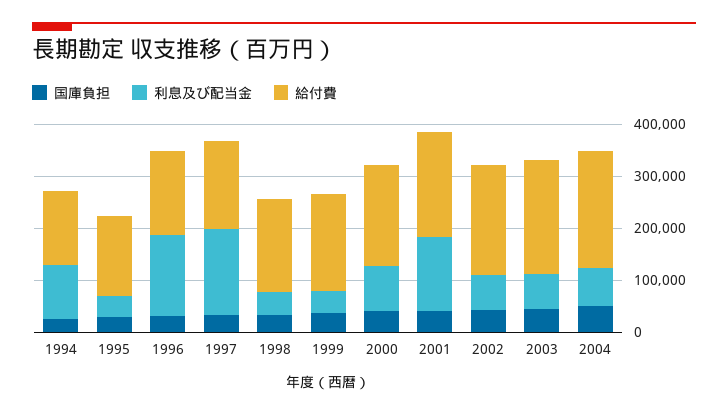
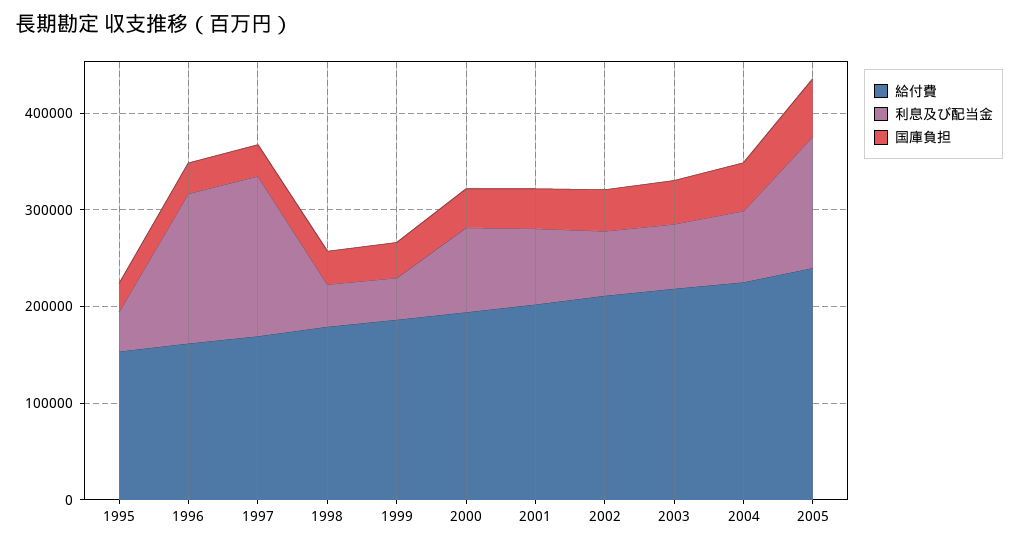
国庫負担, 1994: 20000 -> none
利息及び配当金, 1994: 100000 -> none
給付費, 1994: 140000 -> none
利息及び配当金, 2001: 140000 -> 80000
給付費, 2005: none -> 240000
利息及び配当金, 2005: none -> 140000
国庫負担, 2005: none -> 60000

